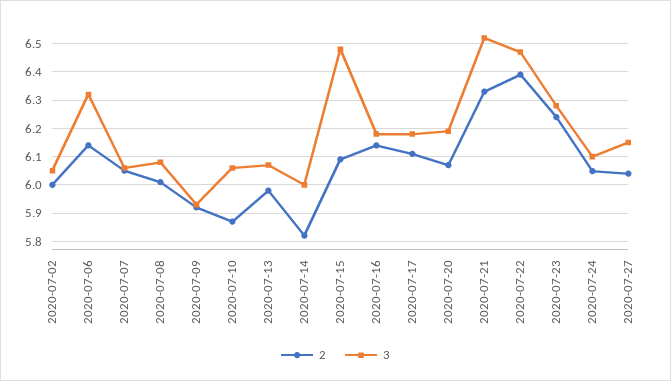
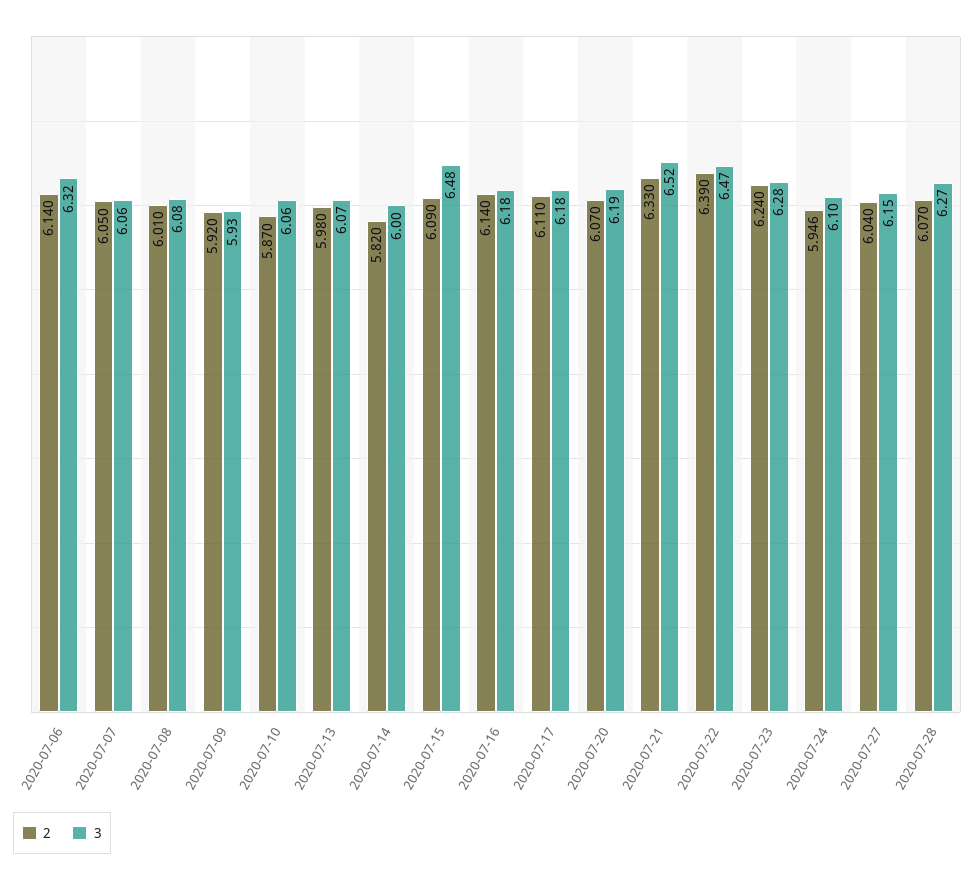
2, 2020-07-02: 6 -> none
3, 2020-07-02: 6.05 -> none
2, 2020-07-24: 6.05 -> 5.946
2, 2020-07-28: none -> 6.07
3, 2020-07-28: none -> 6.27

